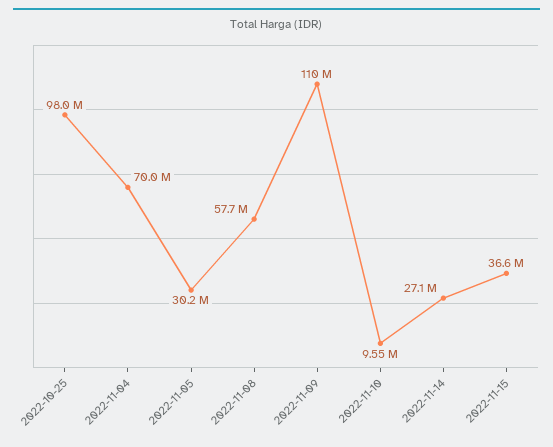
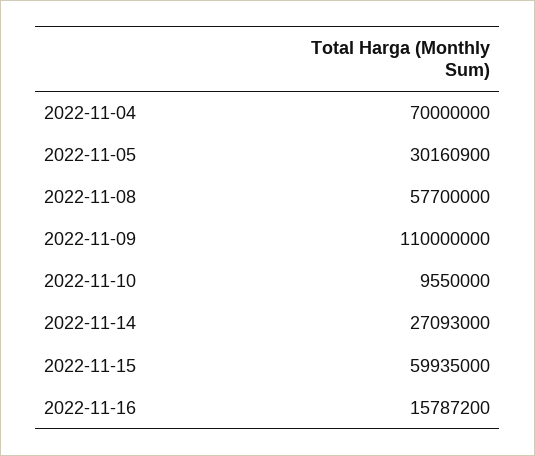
2022-10-25: 98000000 -> none
2022-11-15: 36600000 -> 59935000
2022-11-16: none -> 15787200

